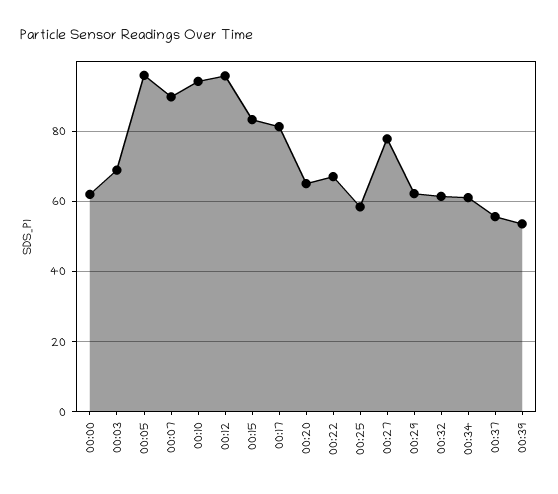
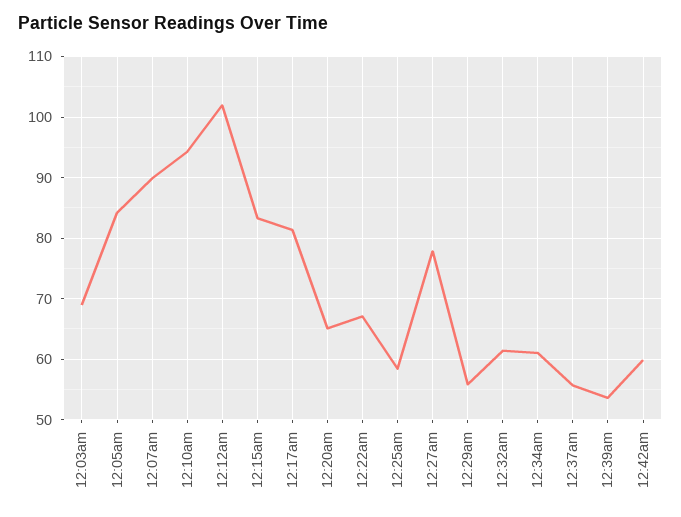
00:00: 62 -> none
00:05: 96 -> 84
00:12: 96 -> 102
00:29: 62 -> 56
12:42am: none -> 60

